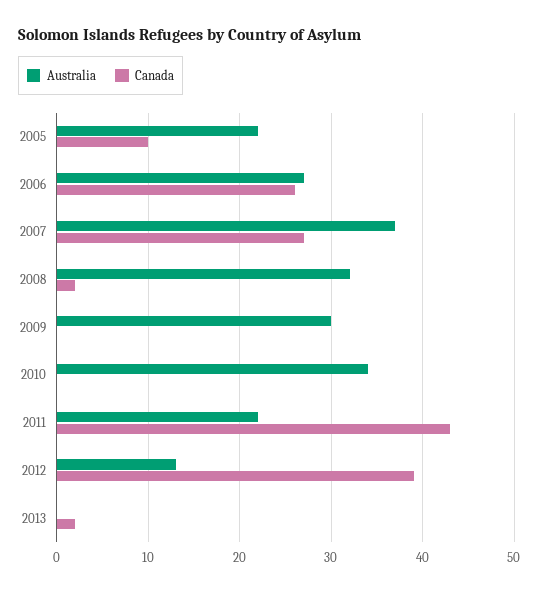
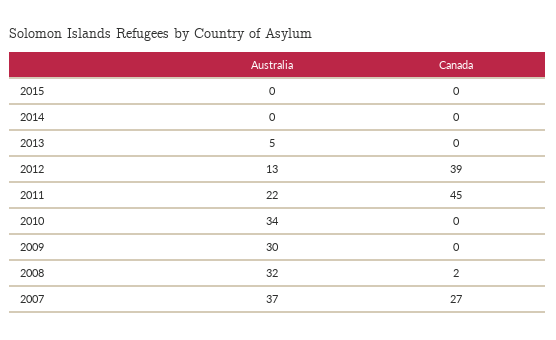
Australia, 2005: 22 -> none
Canada, 2005: 10 -> none
Australia, 2006: 27 -> none
Canada, 2006: 26 -> none
Canada, 2011: 43 -> 45
Australia, 2013: 0 -> 5
Canada, 2013: 2 -> 0
Australia, 2015: none -> 0
Canada, 2015: none -> 0
Australia, 2014: none -> 0
Canada, 2014: none -> 0

